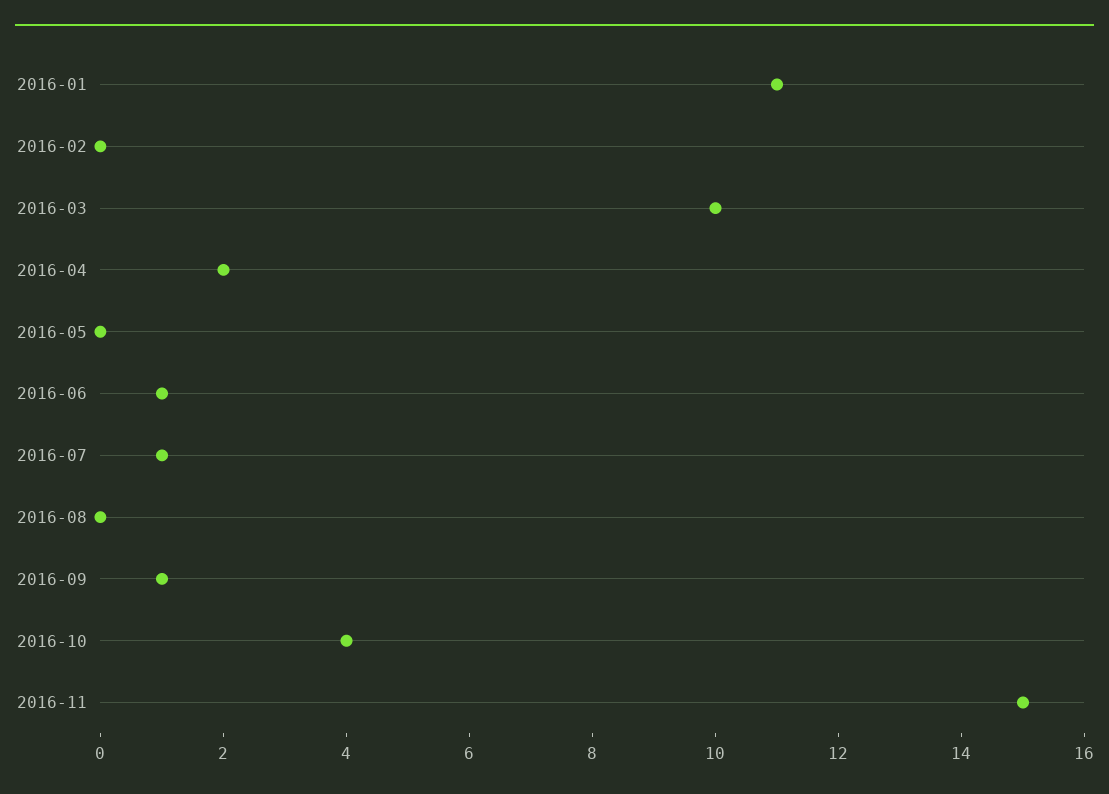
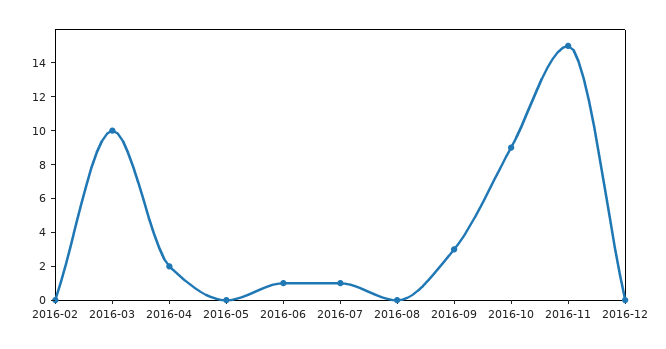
2016-01: 11 -> none
2016-09: 1 -> 3
2016-10: 4 -> 9
2016-12: none -> 0

